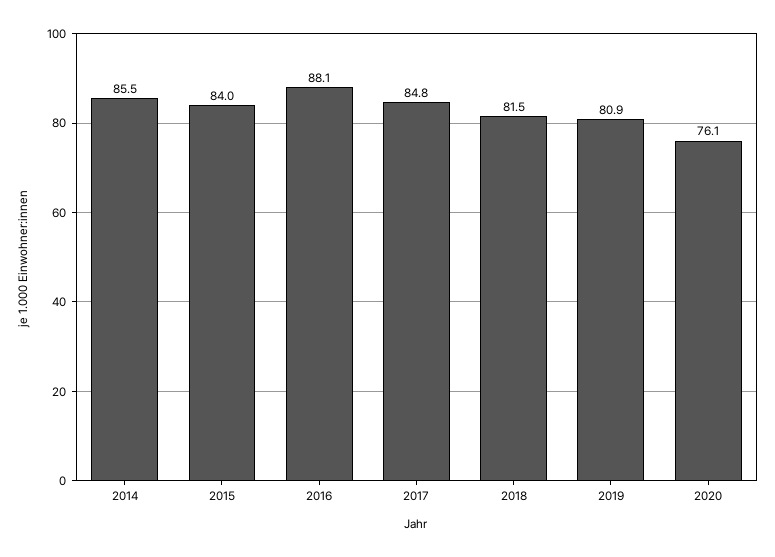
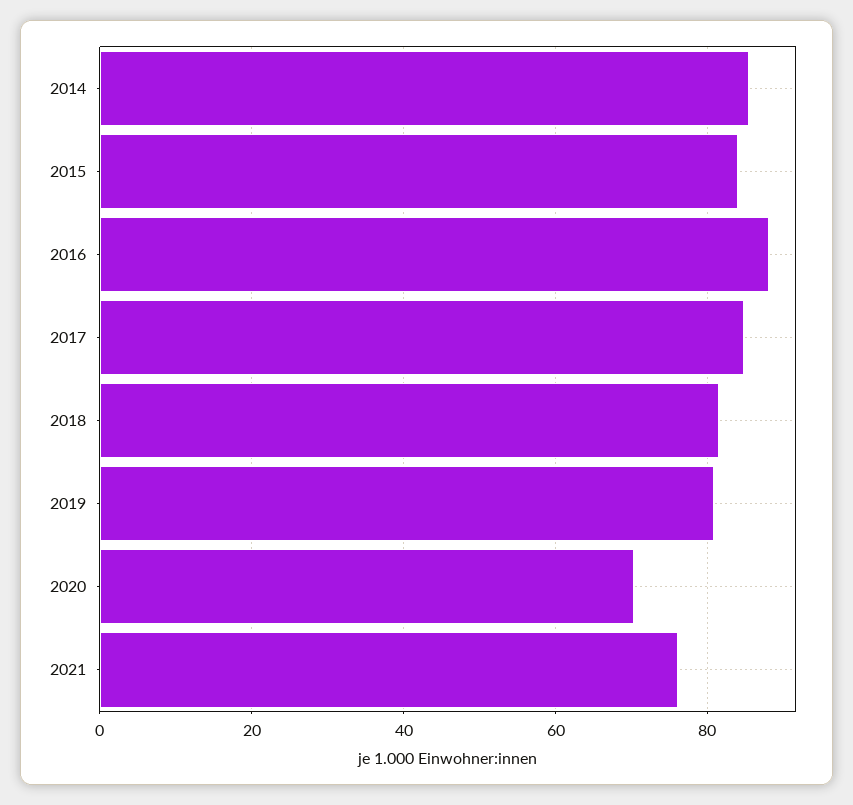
2020: 76.1 -> 70
2021: none -> 76

